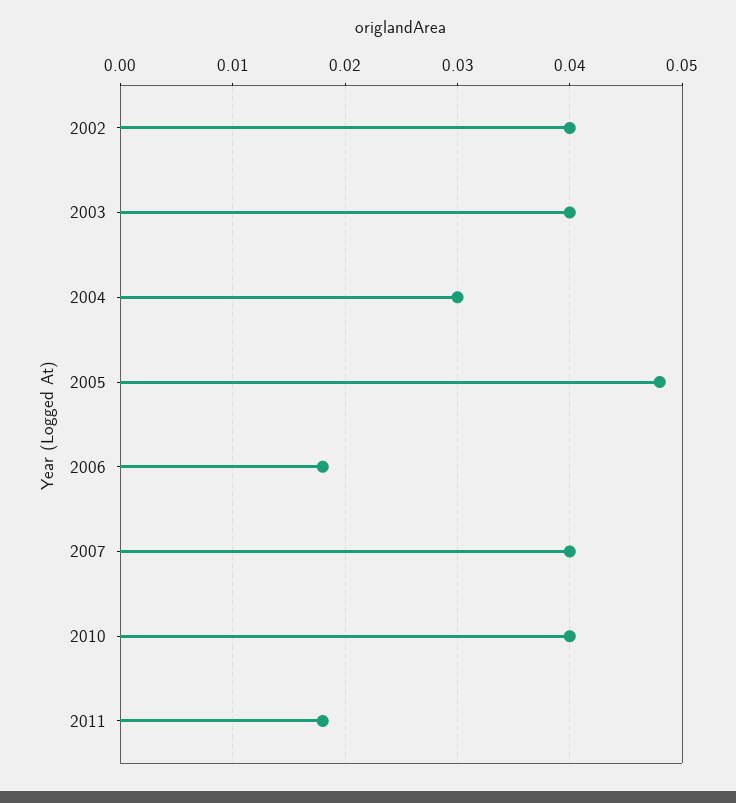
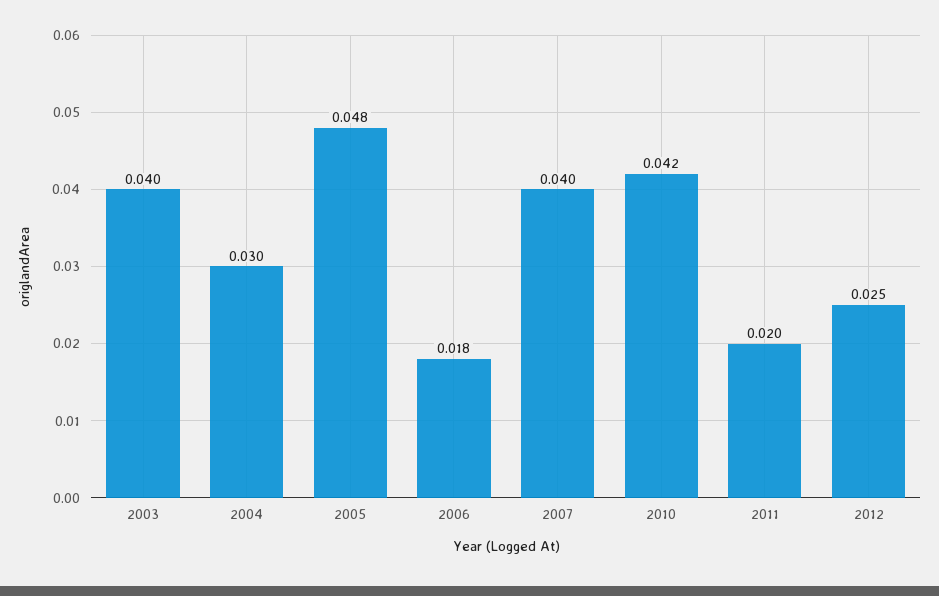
2002: 0.04 -> none
2010: 0.04 -> 0.042
2011: 0.018 -> 0.02
2012: none -> 0.025

